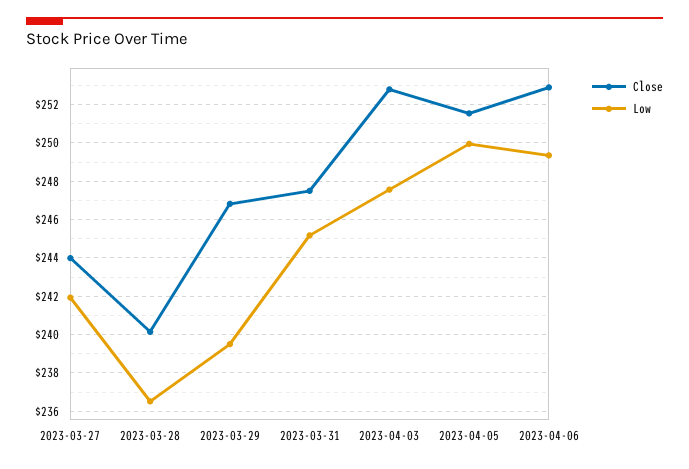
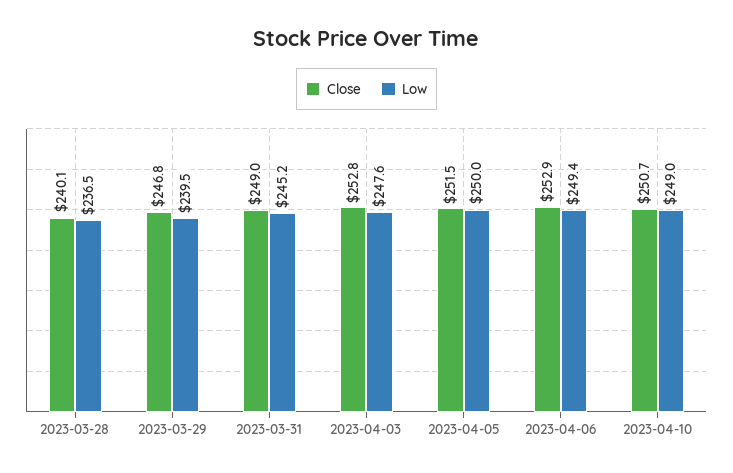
Close, 2023-03-27: 244 -> none
Low, 2023-03-27: 242 -> none
Close, 2023-03-31: 247.5 -> 249
Close, 2023-04-10: none -> 250.7
Low, 2023-04-10: none -> 249

